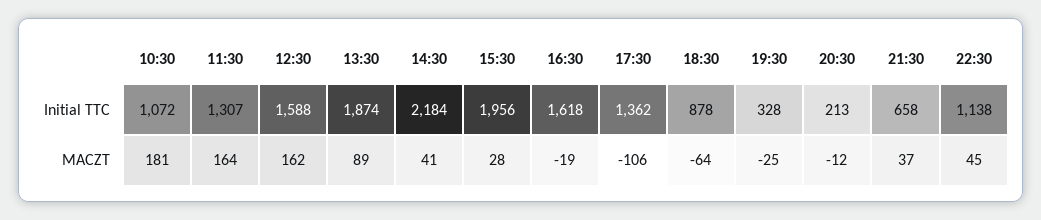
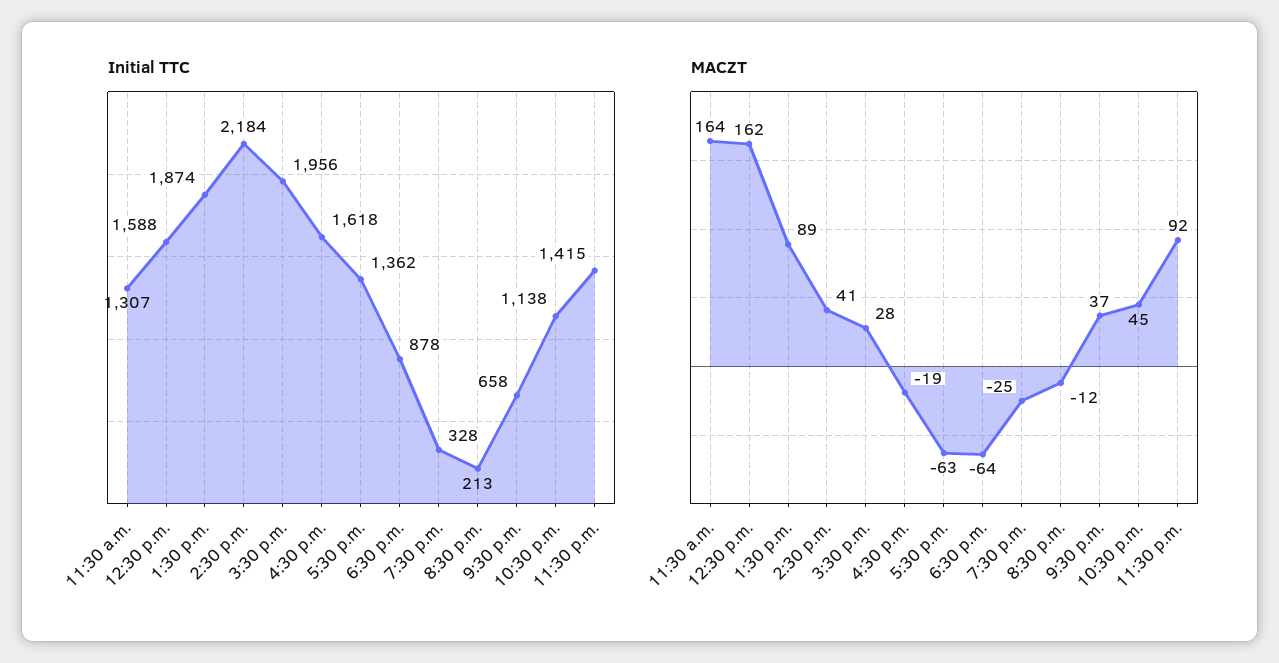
Initial TTC, 10:30: 1072 -> none
MACZT, 10:30: 181 -> none
MACZT, 17:30: -106 -> -63
Initial TTC, 11:30 p.m.: none -> 1415
MACZT, 11:30 p.m.: none -> 92

